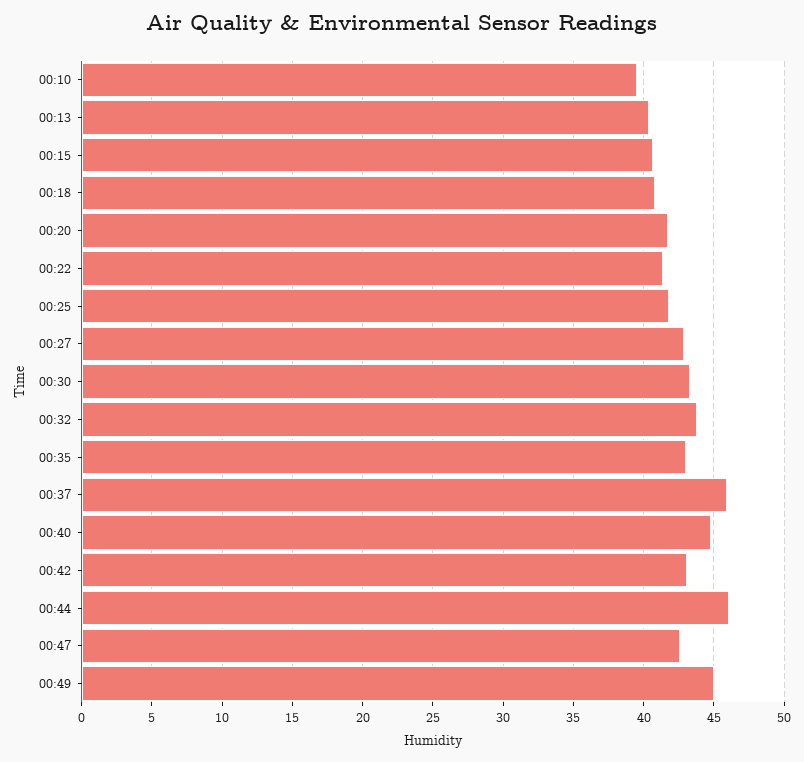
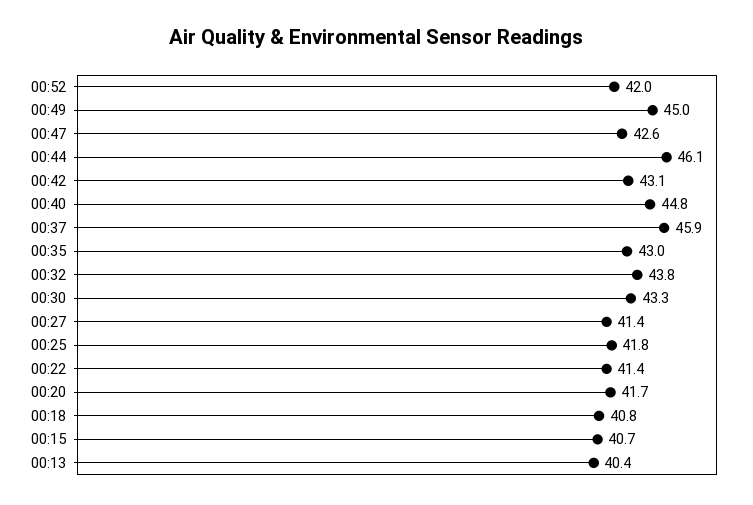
00:10: 39.5 -> none
00:27: 43 -> 41.4
00:52: none -> 42

